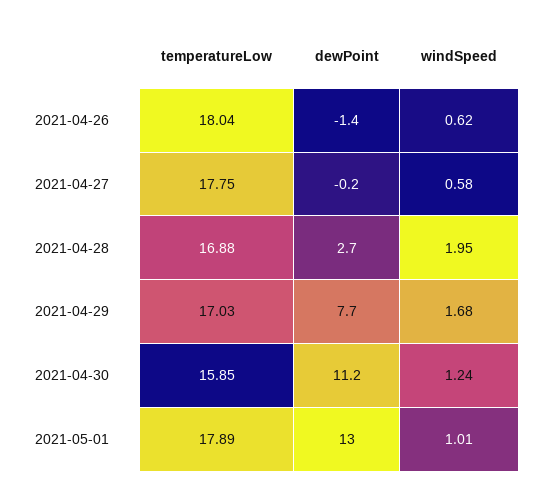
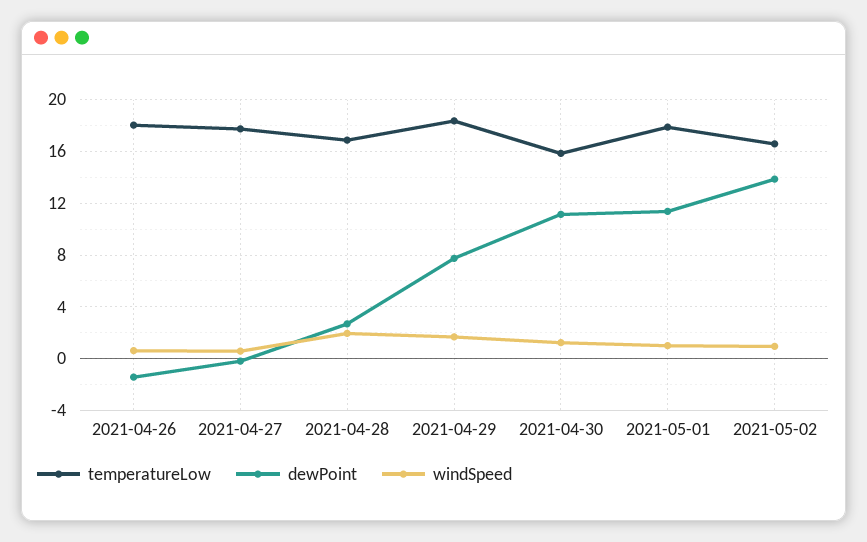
temperatureLow, 2021-04-29: 17.03 -> 18.5
dewPoint, 2021-05-01: 13 -> 11.5
temperatureLow, 2021-05-02: none -> 16.5
dewPoint, 2021-05-02: none -> 14
windSpeed, 2021-05-02: none -> 1

